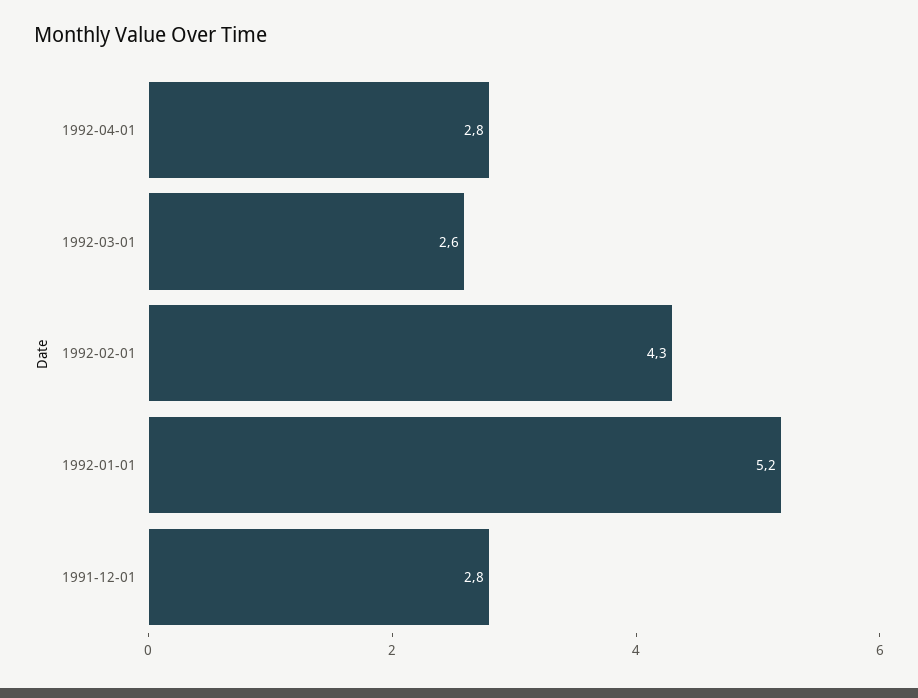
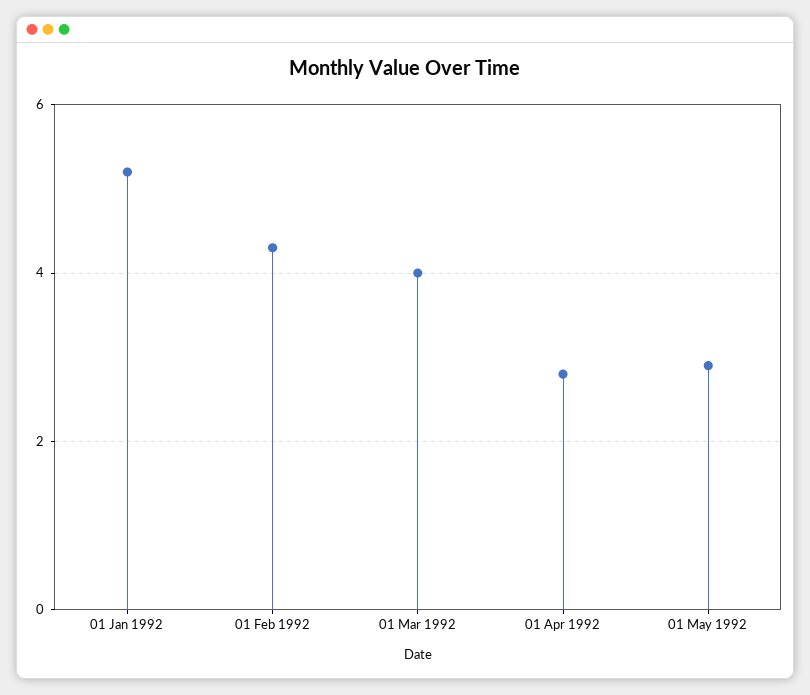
1992-03-01: 2.6 -> 4
1991-12-01: 2.8 -> none
01 May 1992: none -> 3

